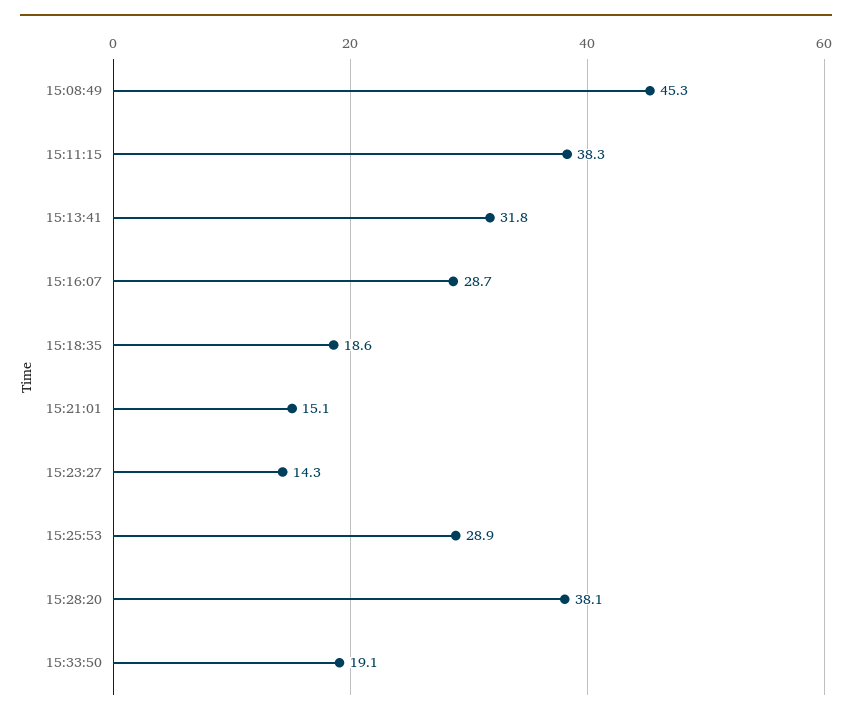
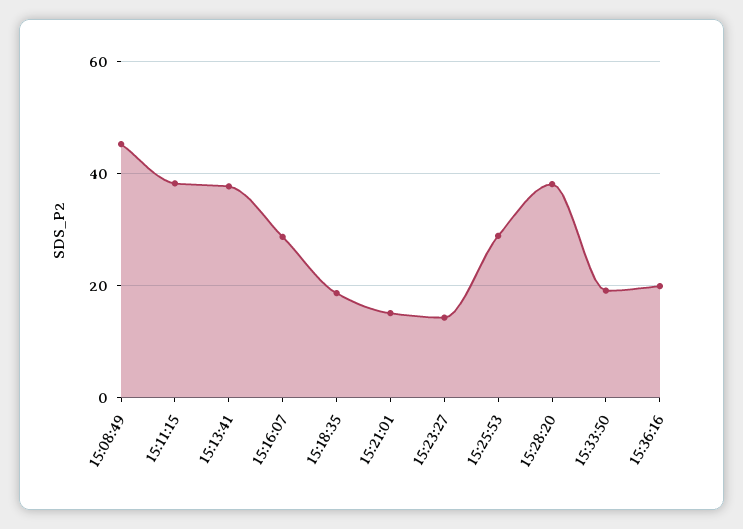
15:13:41: 31.8 -> 38
15:36:16: none -> 20

